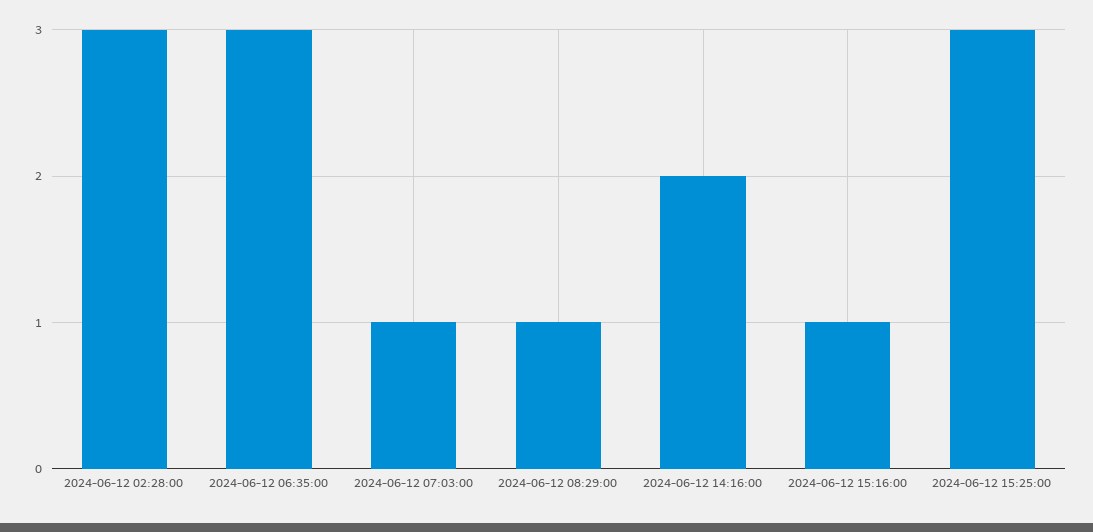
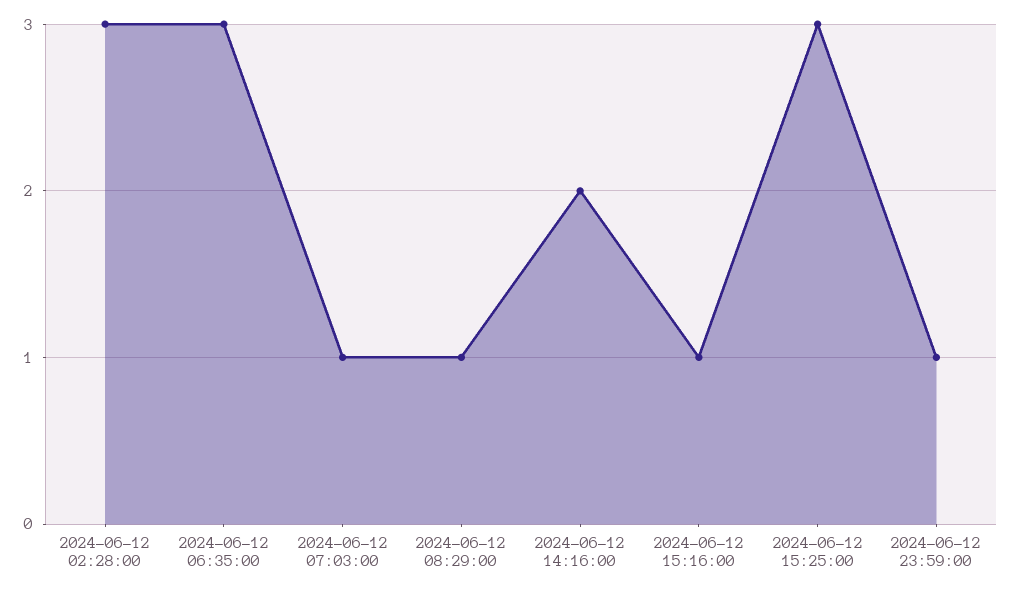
2024-06-12 23:59:00: none -> 1

